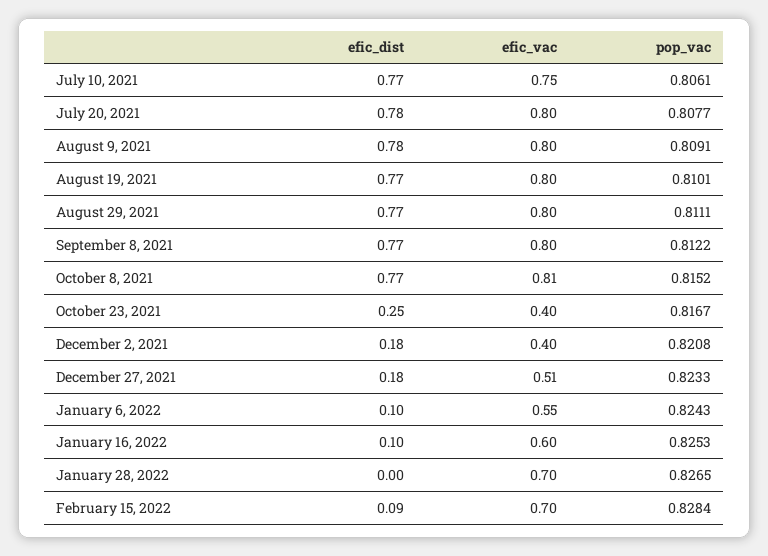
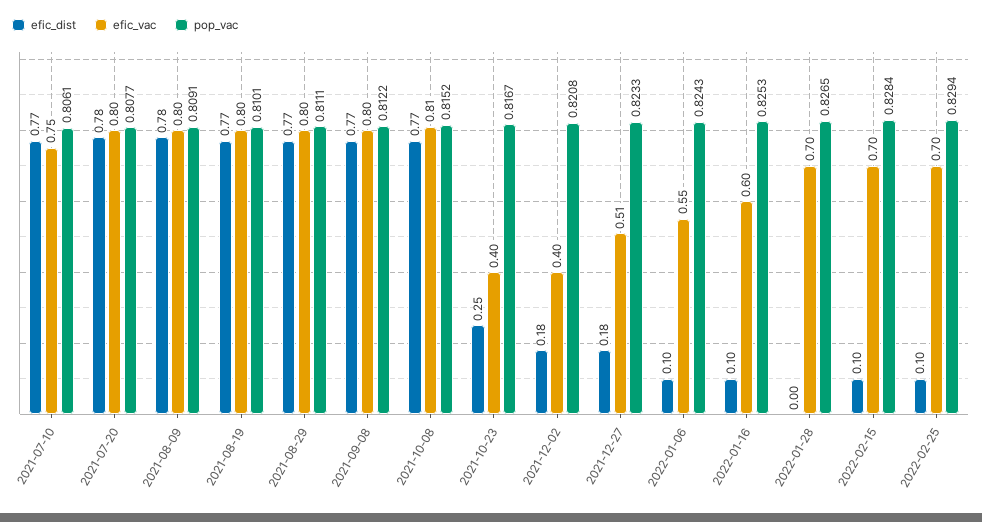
efic_dist, February 15, 2022: 0.09 -> 0.1
efic_dist, 2022-02-25: none -> 0.1
efic_vac, 2022-02-25: none -> 0.7
pop_vac, 2022-02-25: none -> 0.8294

